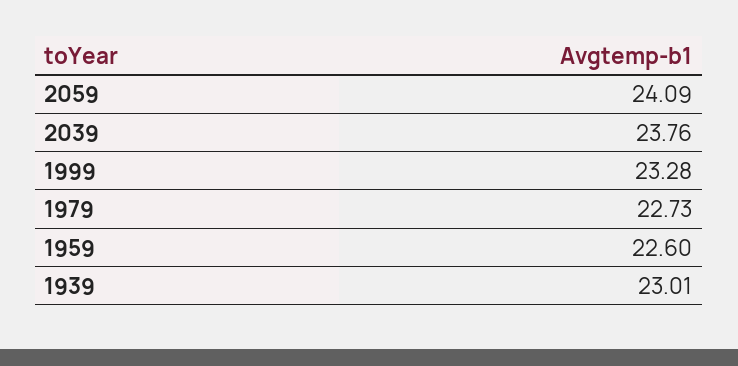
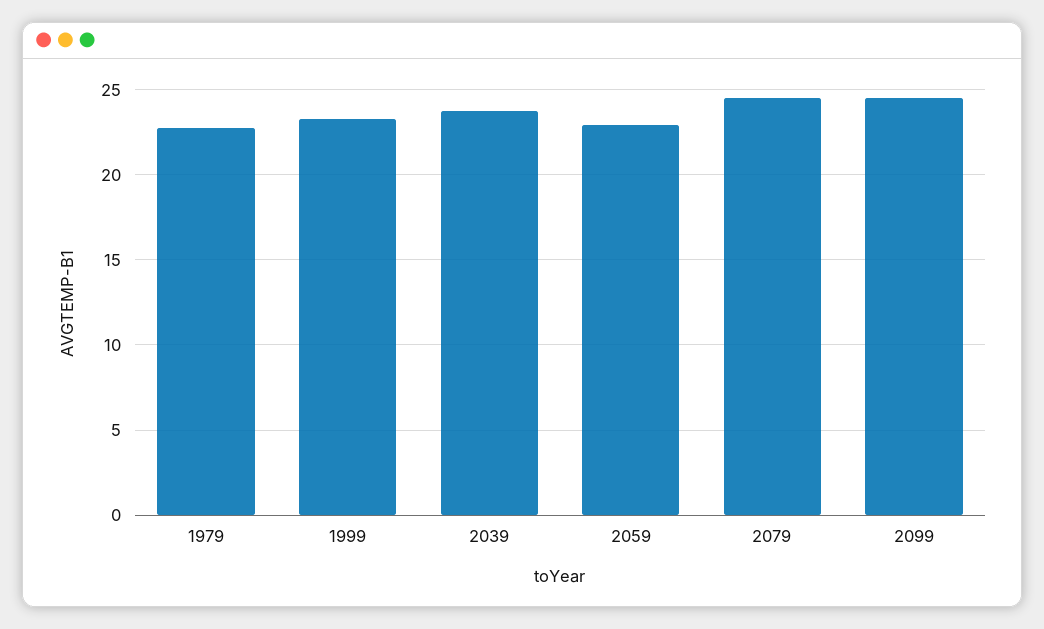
2059: 24.09 -> 23
1959: 22.6 -> none
1939: 23.01 -> none
2079: none -> 24.5
2099: none -> 24.5

